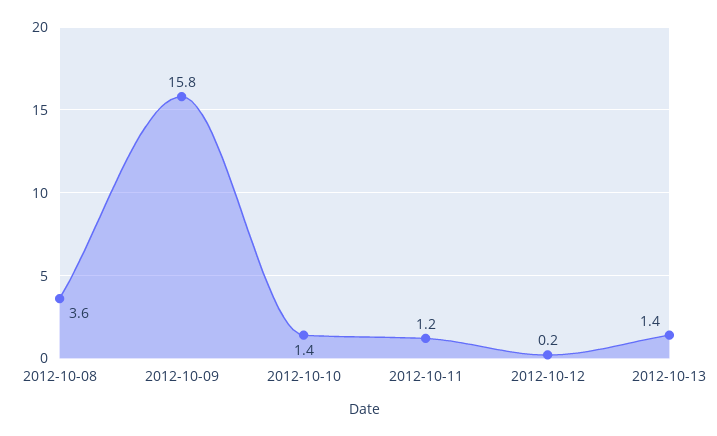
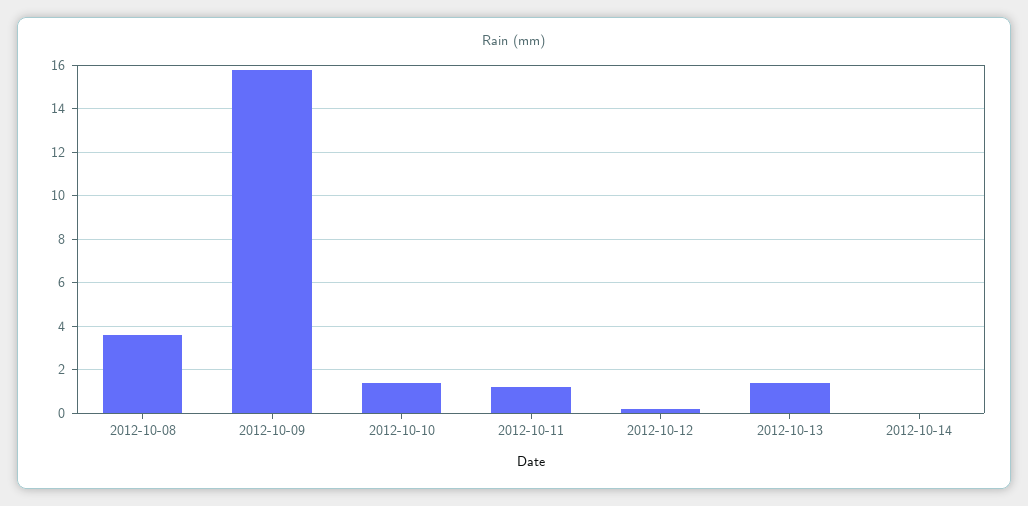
2012-10-14: none -> 0

